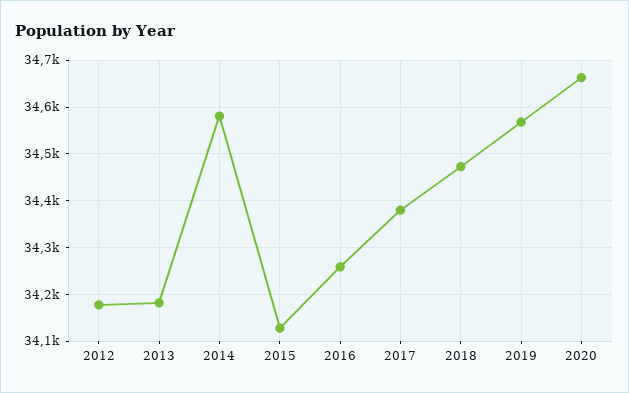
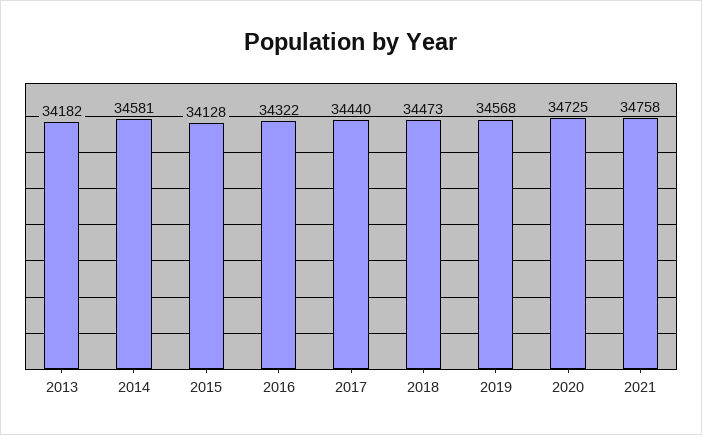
2012: 34180 -> none
2016: 34260 -> 34322
2017: 34380 -> 34440
2020: 34660 -> 34725
2021: none -> 34758

